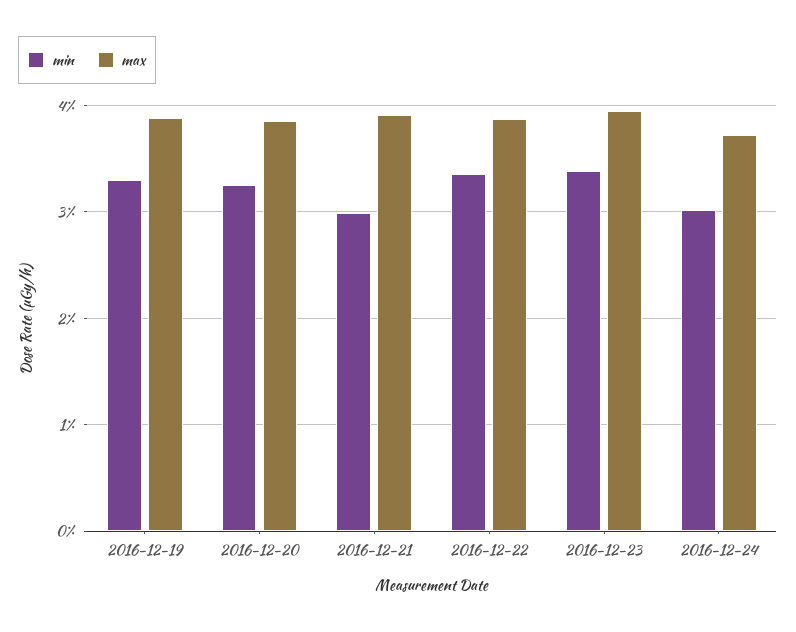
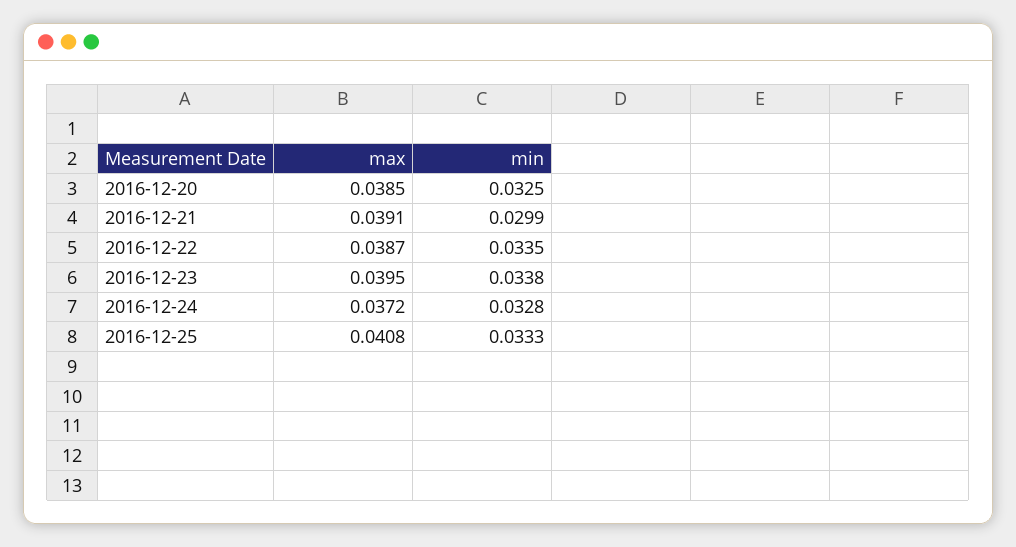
min, 2016-12-19: 0.033 -> none
max, 2016-12-19: 0.039 -> none
min, 2016-12-24: 0.03 -> 0.0328
max, 2016-12-25: none -> 0.0408
min, 2016-12-25: none -> 0.0333

